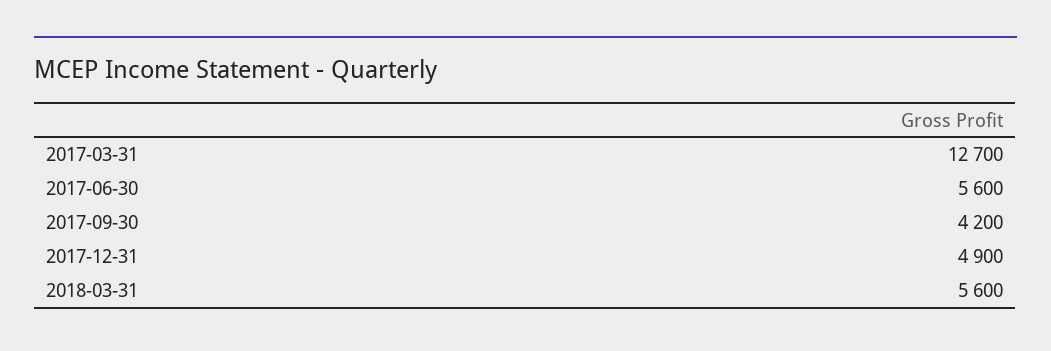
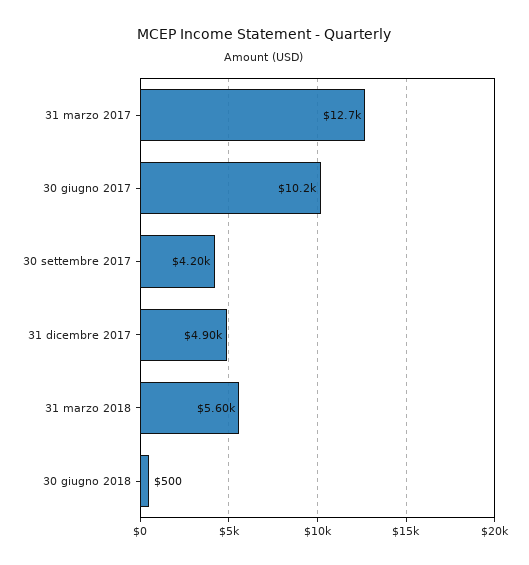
2017-06-30: 5600 -> 10200
30 giugno 2018: none -> 500

